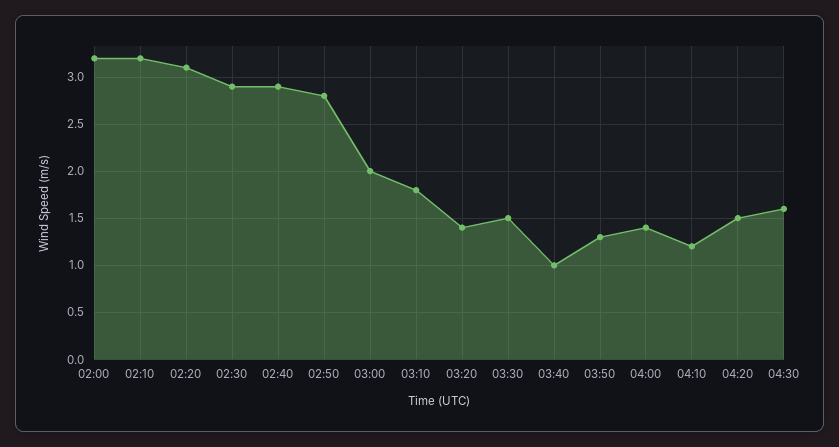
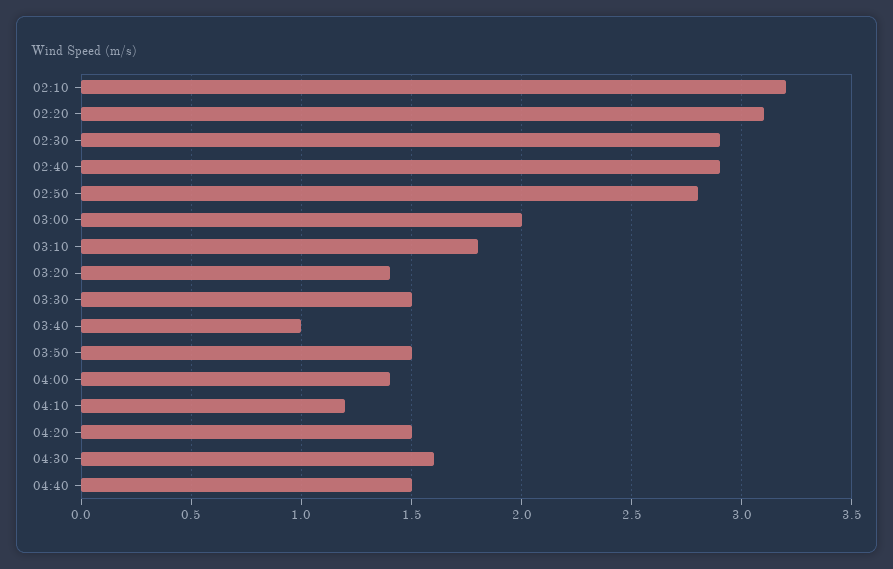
02:00: 3.2 -> none
03:50: 1.3 -> 1.5
04:40: none -> 1.5

